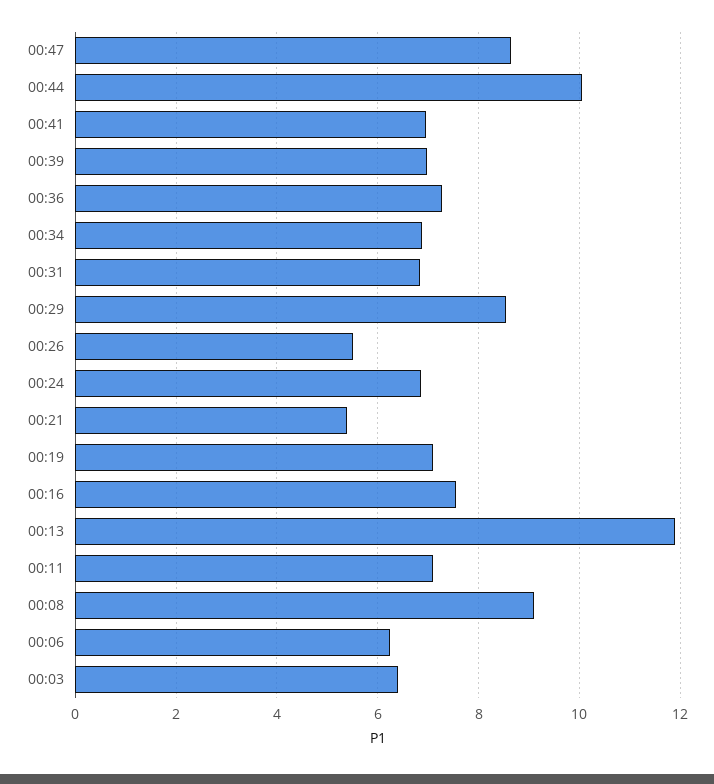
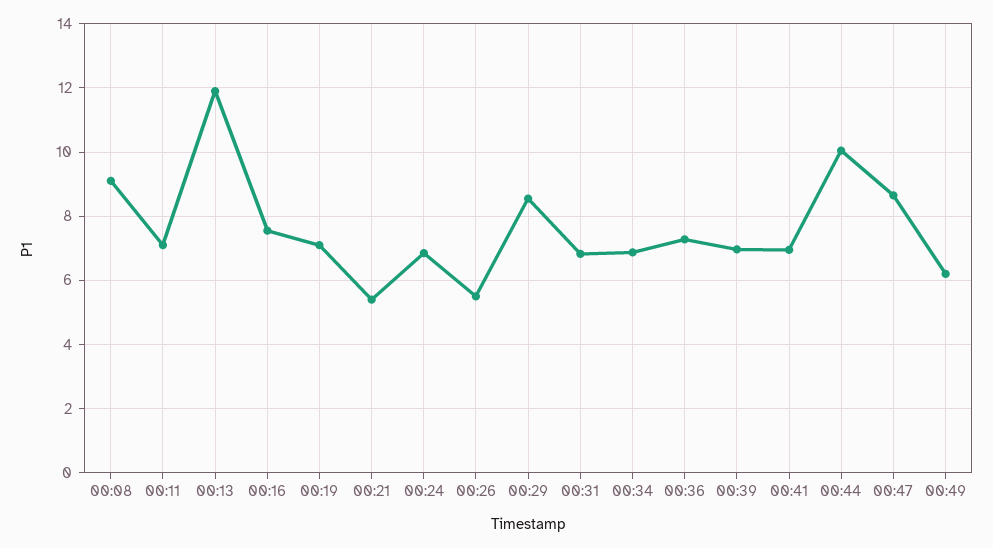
00:06: 6.2 -> none
00:03: 6.4 -> none
00:49: none -> 6.2

